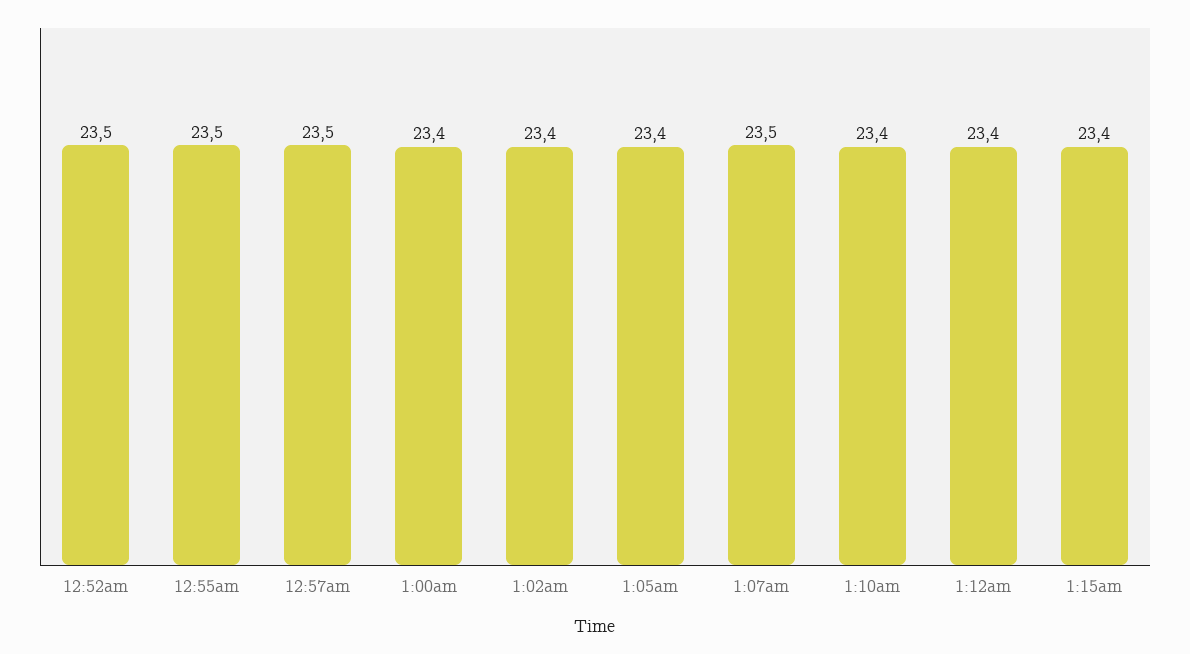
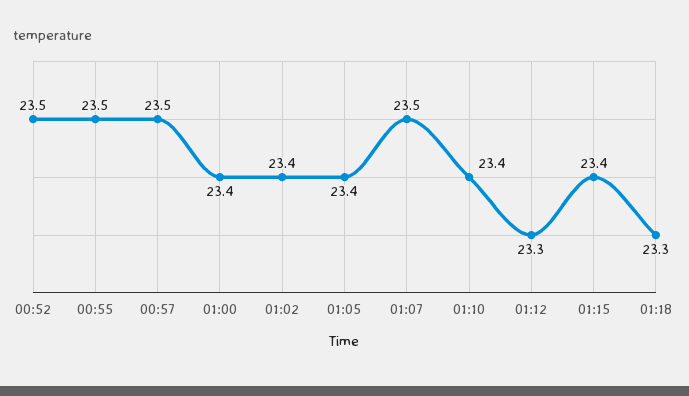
1:12am: 23.4 -> 23.3
01:18: none -> 23.3

